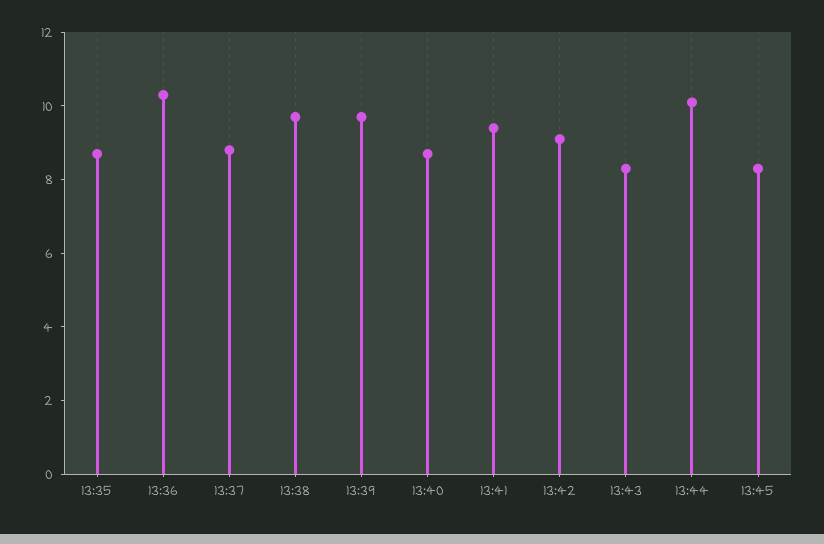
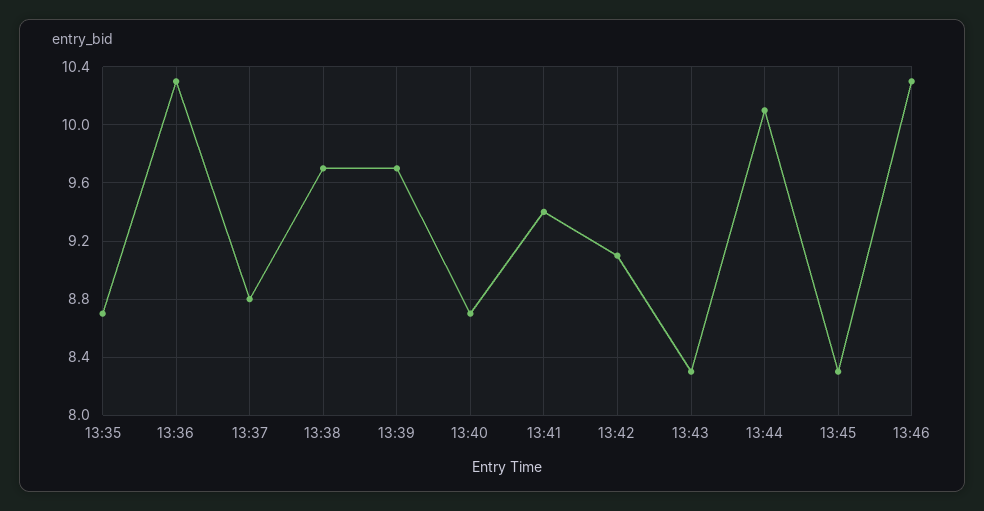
13:46: none -> 10.3

